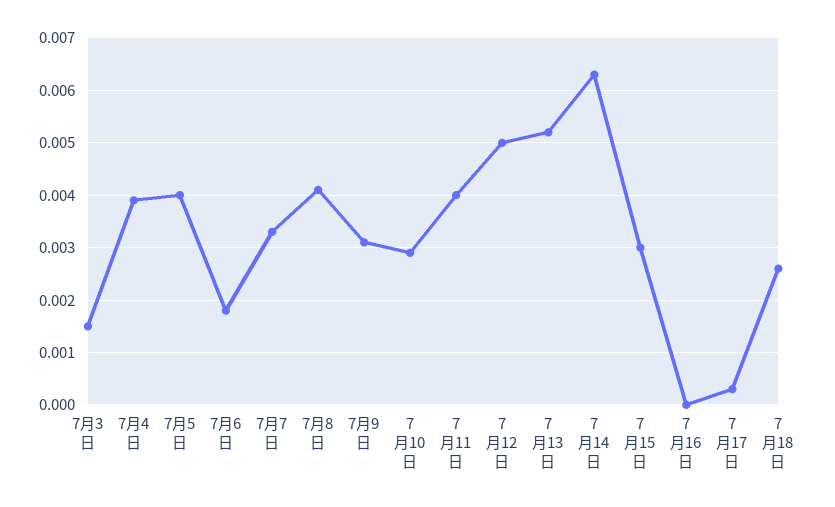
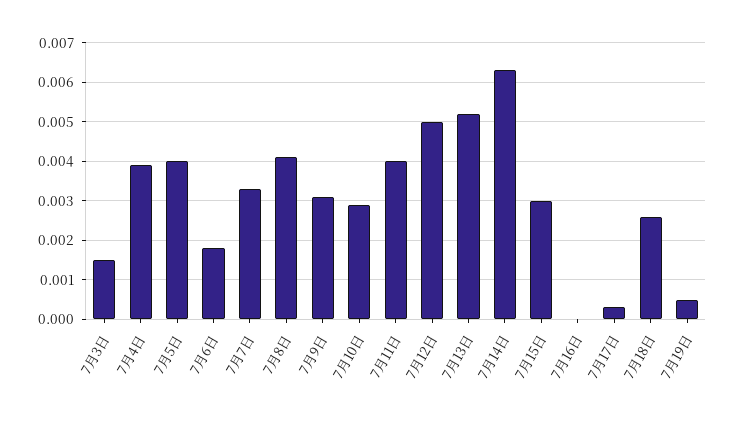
7月19日: none -> 0.0005

